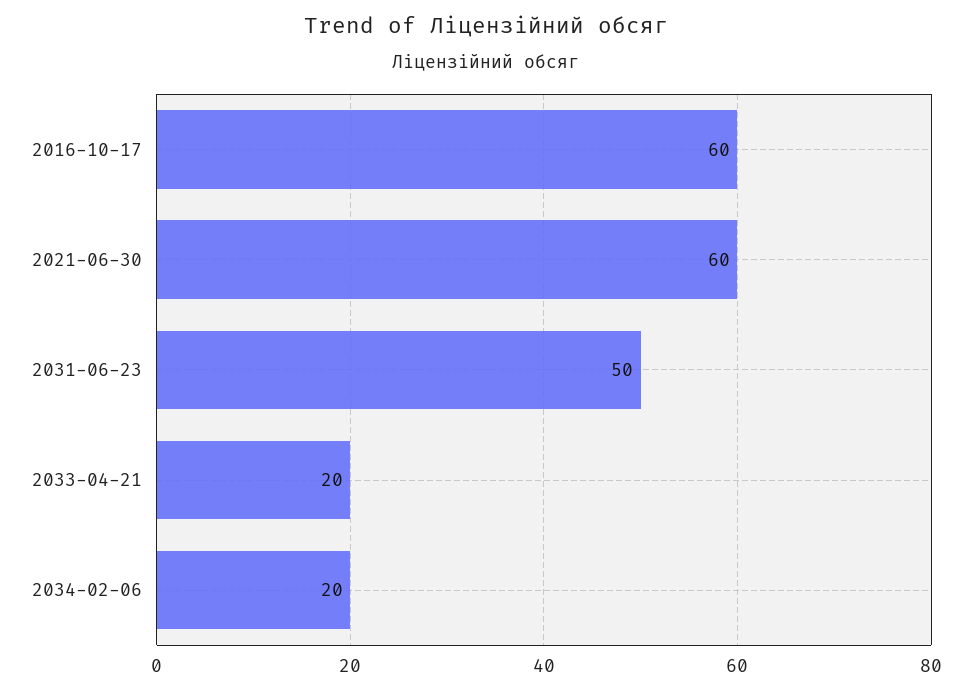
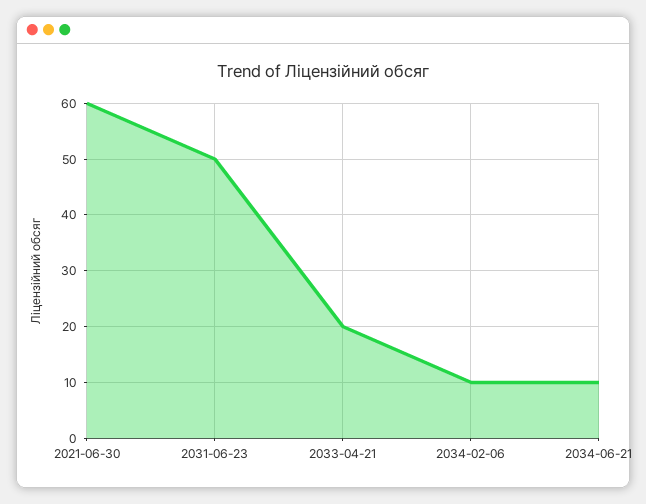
2016-10-17: 60 -> none
2034-02-06: 20 -> 10
2034-06-21: none -> 10

